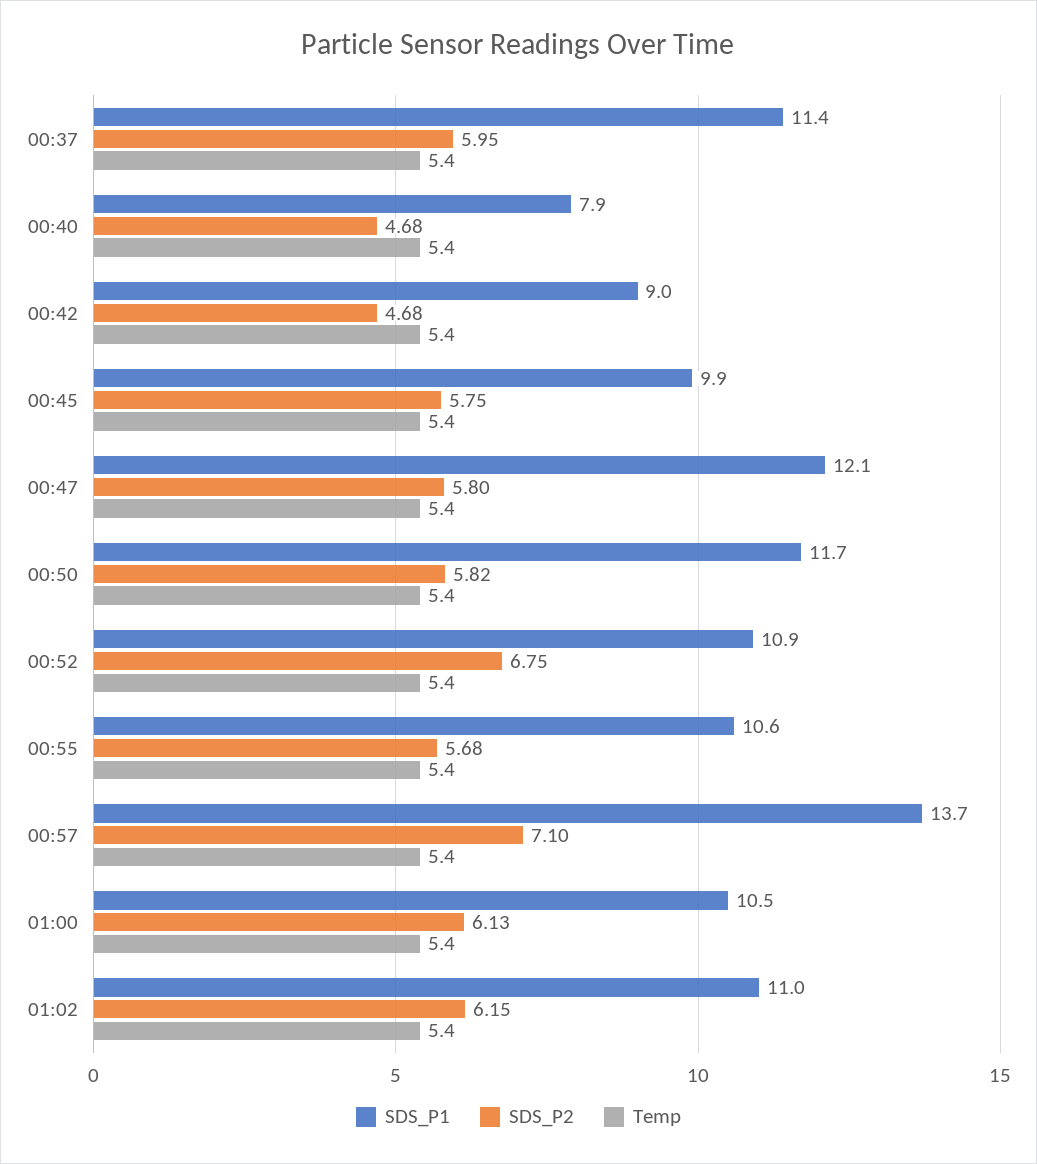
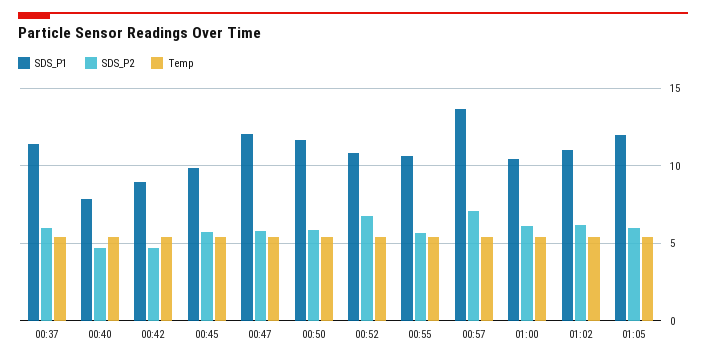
SDS_P1, 01:05: none -> 12
SDS_P2, 01:05: none -> 6
Temp, 01:05: none -> 5.5

